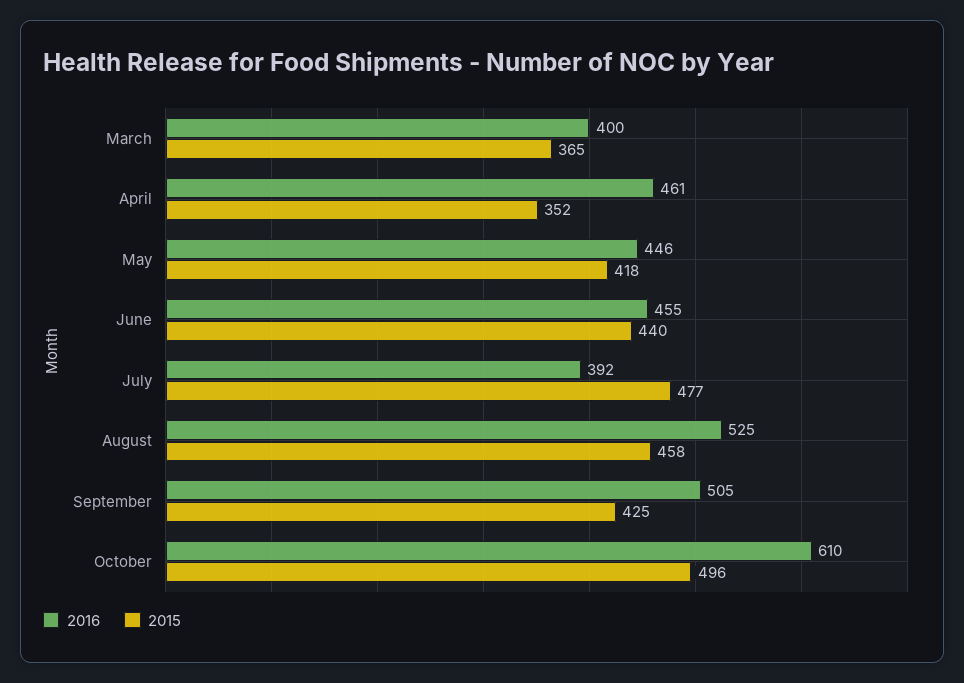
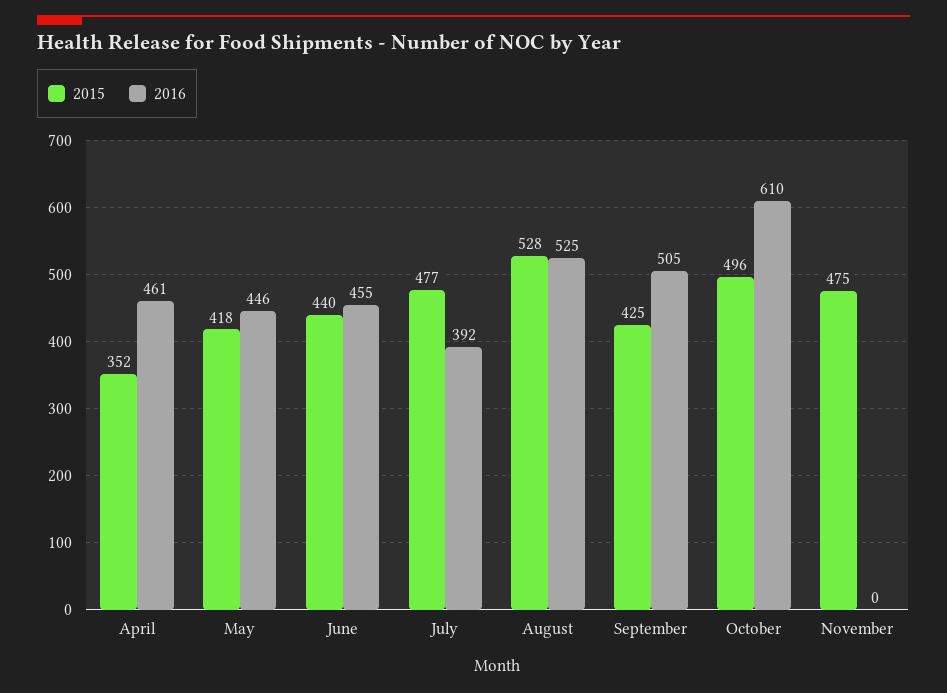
2016, March: 400 -> none
2015, March: 365 -> none
2015, August: 458 -> 528
2015, November: none -> 475
2016, November: none -> 0

